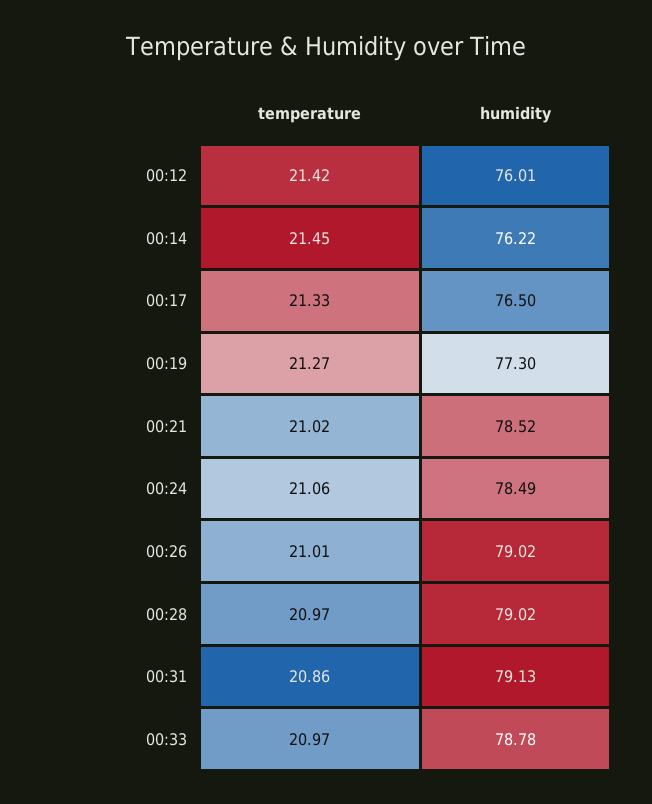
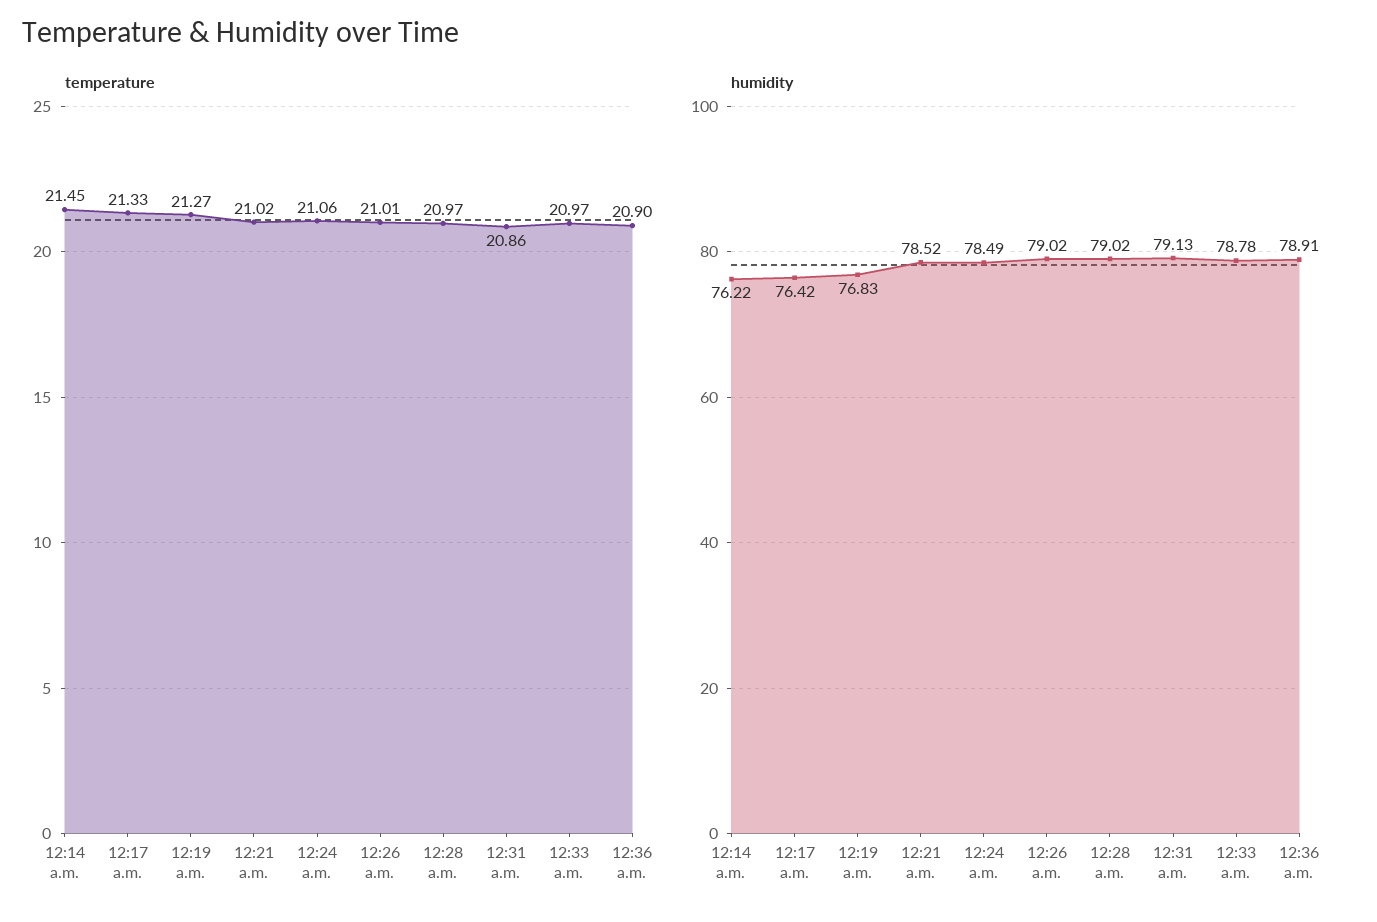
temperature, 00:12: 21.42 -> none
humidity, 00:12: 76.01 -> none
humidity, 00:17: 76.5 -> 76.42
humidity, 00:19: 77.3 -> 76.83
temperature, 12:36 a.m.: none -> 20.9
humidity, 12:36 a.m.: none -> 78.91

